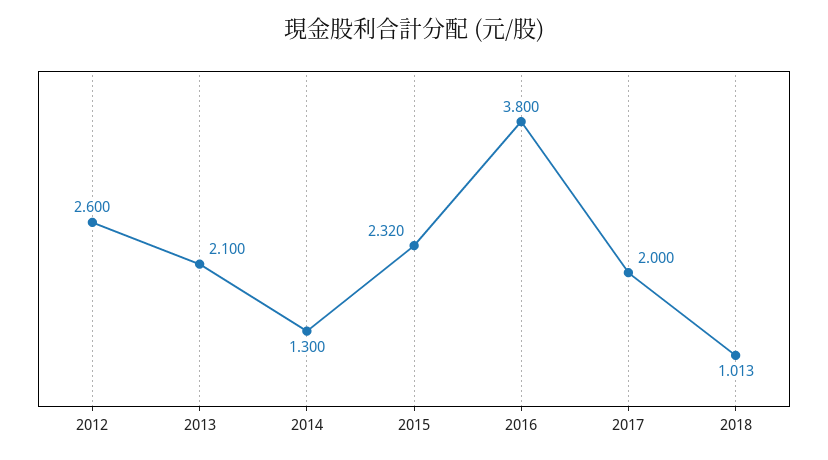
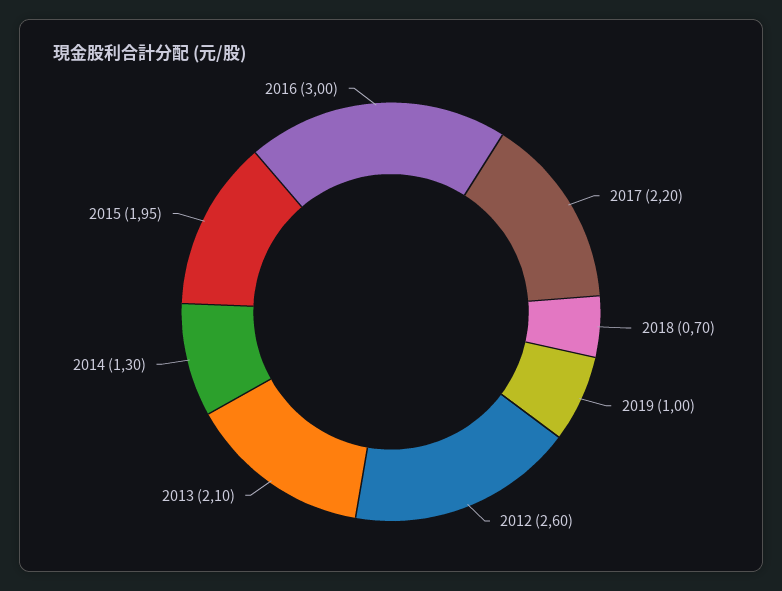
2015: 2.32 -> 1.95
2016: 3.8 -> 3
2017: 2 -> 2.2
2018: 1.013 -> 0.7
2019: none -> 1

